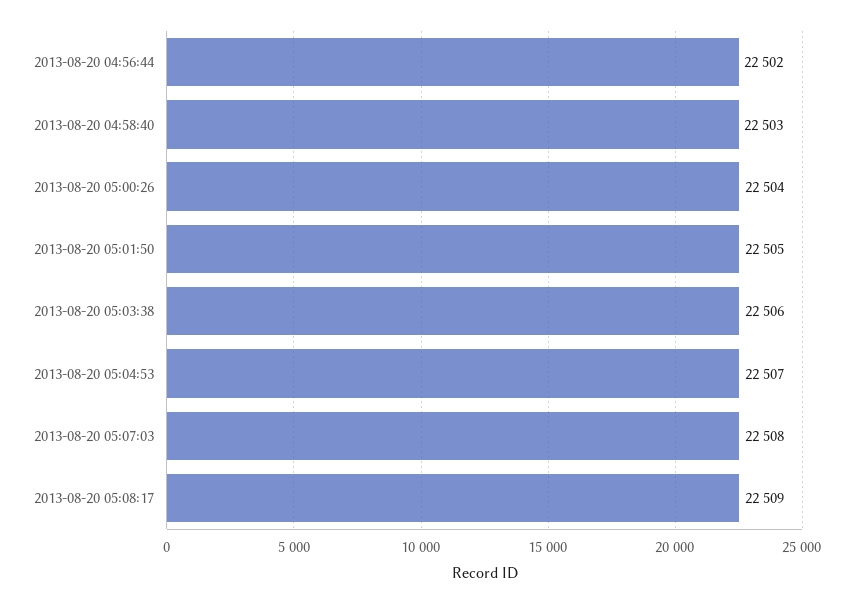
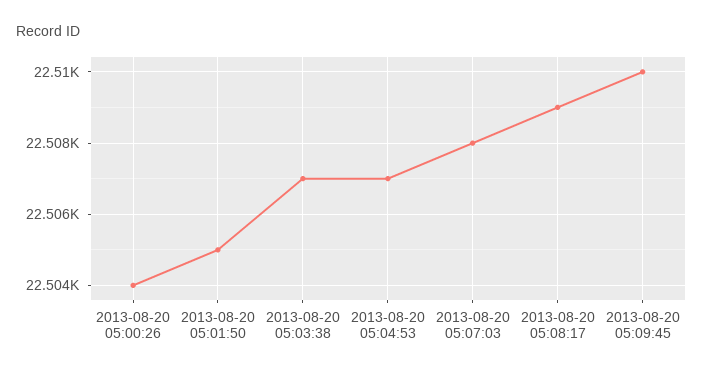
2013-08-20 04:56:44: 22502 -> none
2013-08-20 04:58:40: 22503 -> none
2013-08-20 05:03:38: 22506 -> 22507
2013-08-20 05:09:45: none -> 22510

